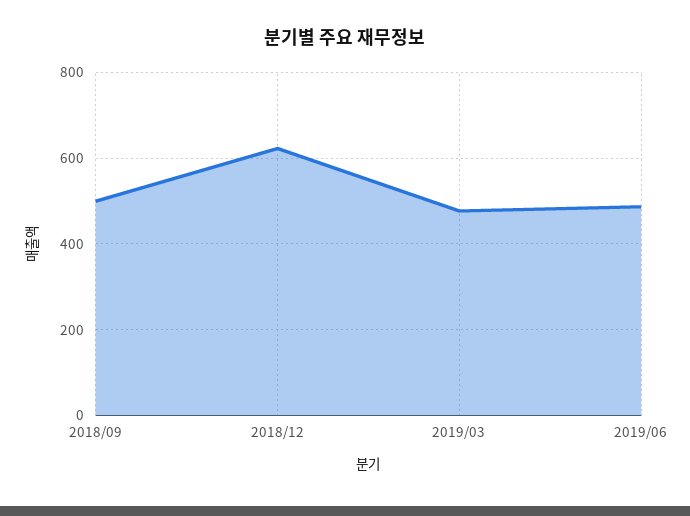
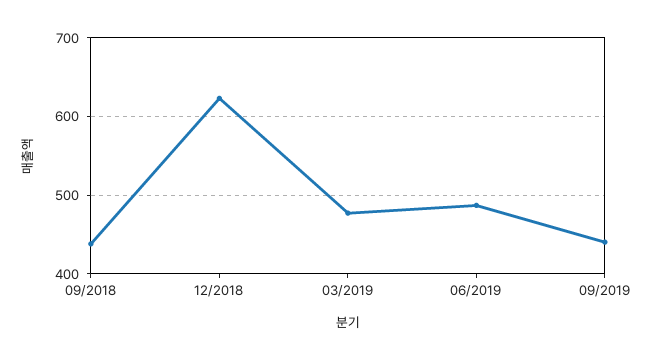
2018/09: 500 -> 440
09/2019: none -> 440

